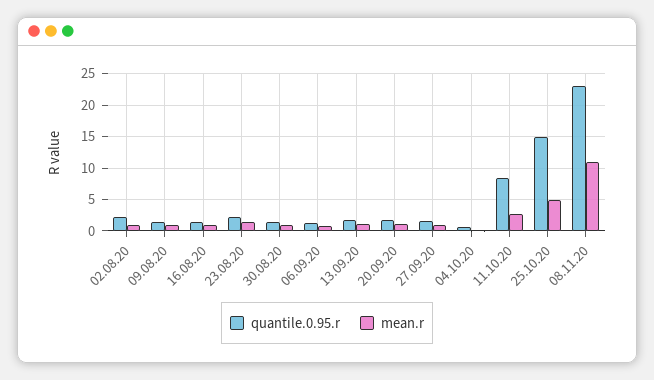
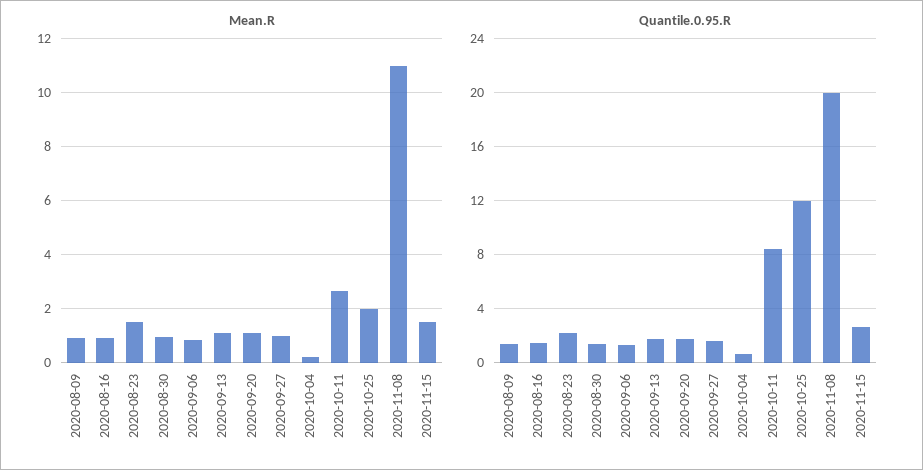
quantile.0.95.r, 02.08.20: 2 -> none
mean.r, 02.08.20: 1 -> none
quantile.0.95.r, 25.10.20: 15 -> 12
mean.r, 25.10.20: 5 -> 2
quantile.0.95.r, 08.11.20: 23 -> 20
mean.r, 2020-11-15: none -> 1.5
quantile.0.95.r, 2020-11-15: none -> 2.5

